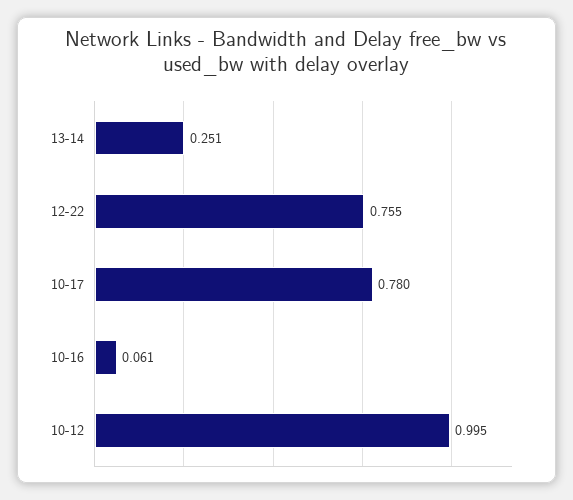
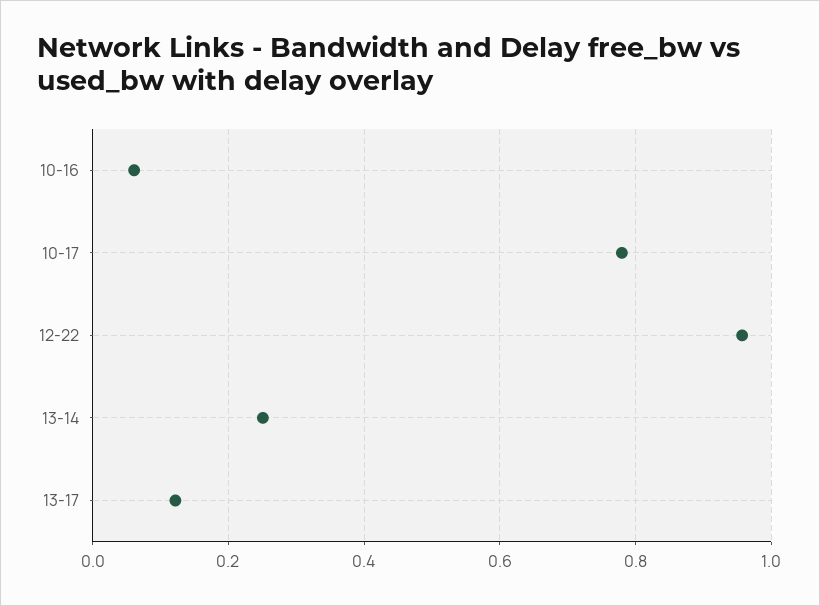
12-22: 0.755 -> 0.96
10-12: 0.995 -> none
13-17: none -> 0.12

